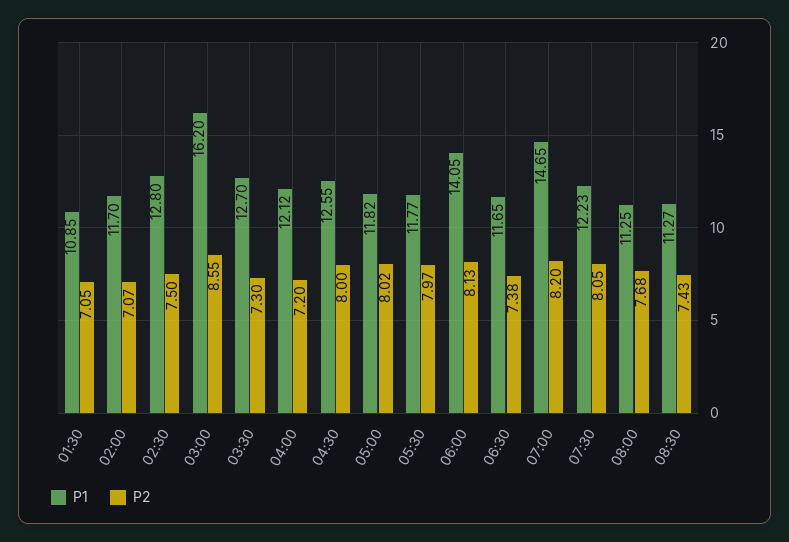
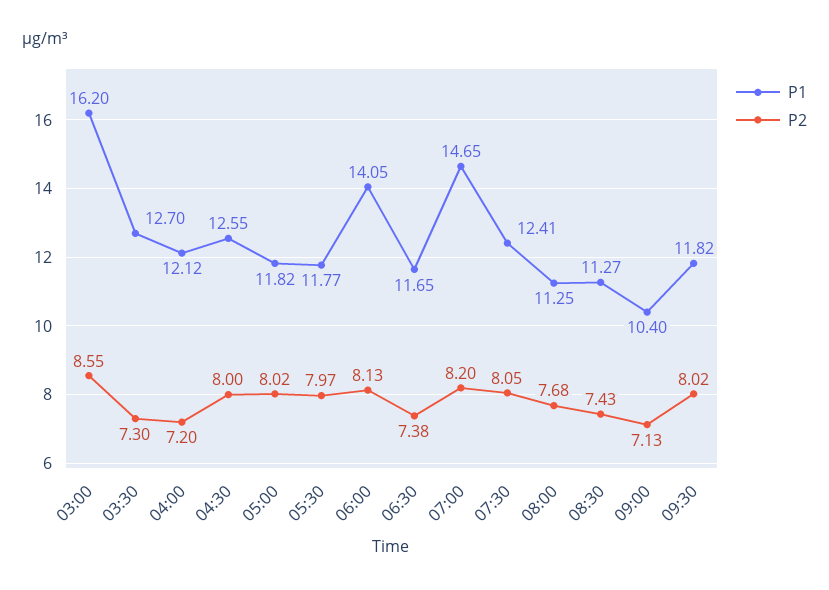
P1, 01:30: 10.85 -> none
P2, 01:30: 7.05 -> none
P1, 02:00: 11.7 -> none
P2, 02:00: 7.07 -> none
P1, 02:30: 12.8 -> none
P2, 02:30: 7.5 -> none
P1, 07:30: 12.23 -> 12.41
P1, 09:00: none -> 10.4
P2, 09:00: none -> 7.13
P1, 09:30: none -> 11.82
P2, 09:30: none -> 8.02

